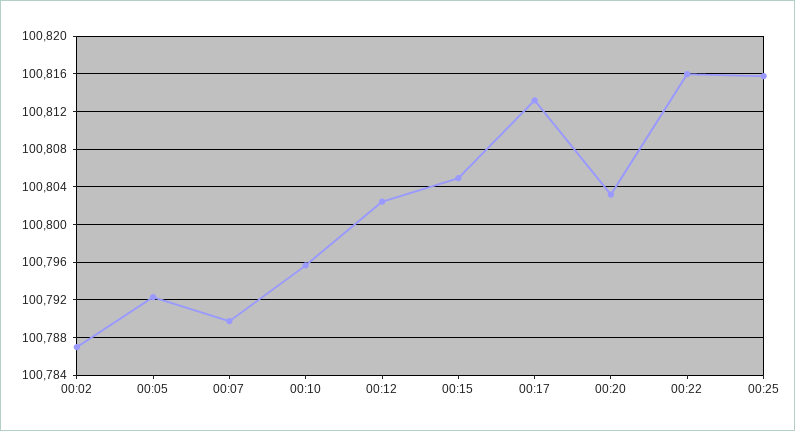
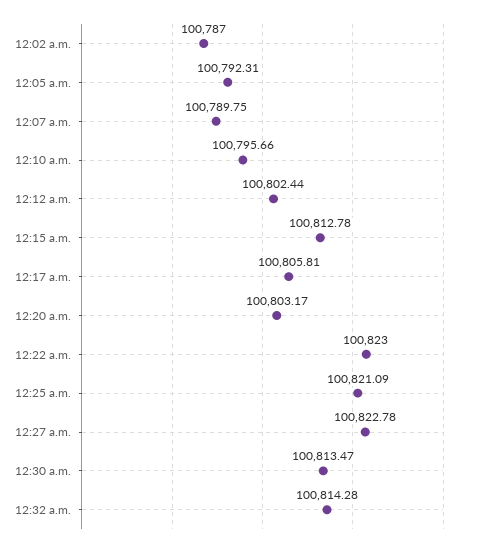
00:15: 100805 -> 100812.78
00:17: 100813 -> 100805.81
00:22: 100816 -> 100823
00:25: 100816 -> 100821.09
12:27 a.m.: none -> 100822.78
12:30 a.m.: none -> 100813.47
12:32 a.m.: none -> 100814.28

